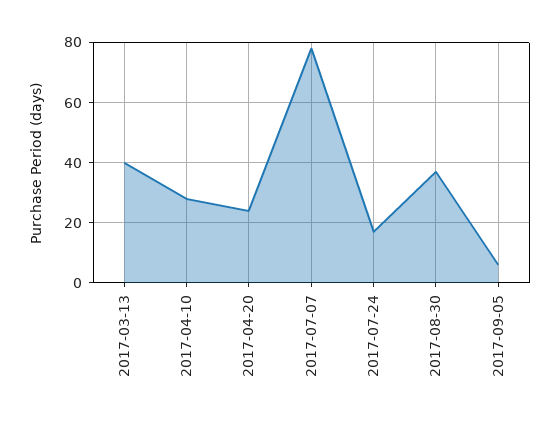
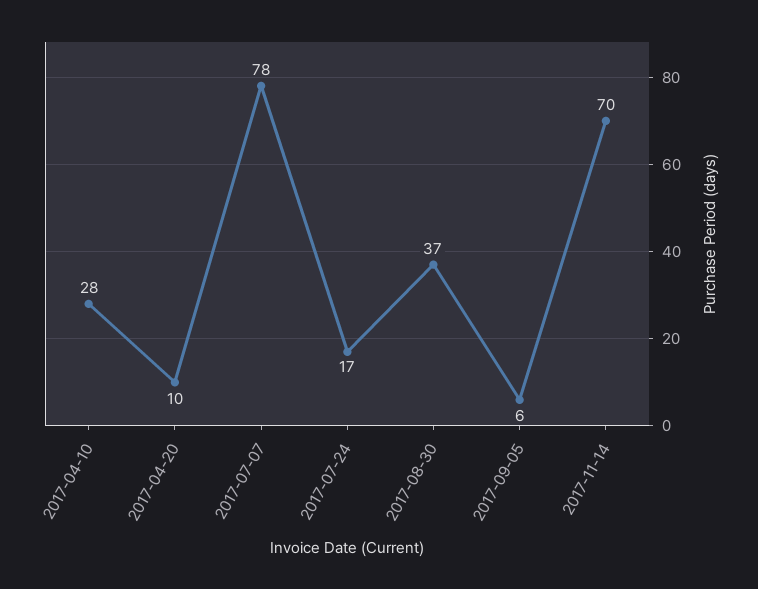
2017-03-13: 40 -> none
2017-04-20: 25 -> 10
2017-11-14: none -> 70

